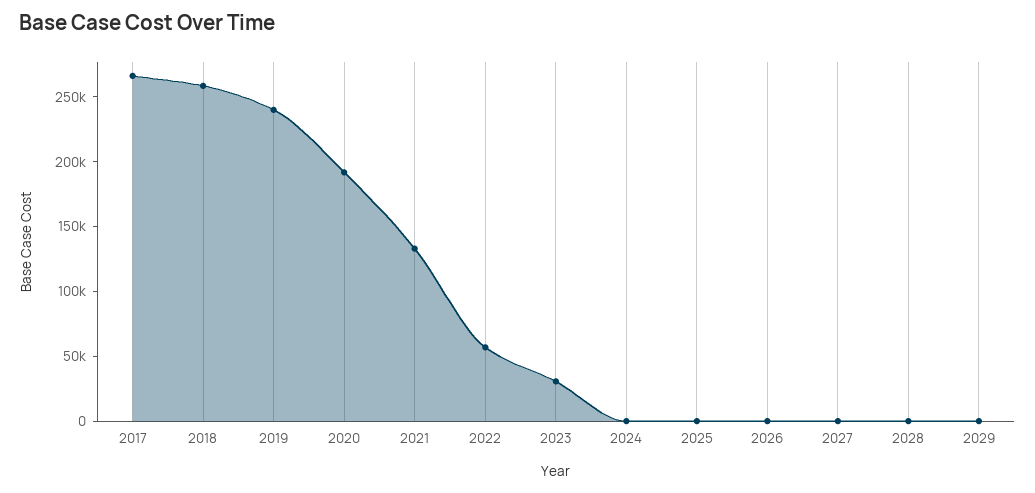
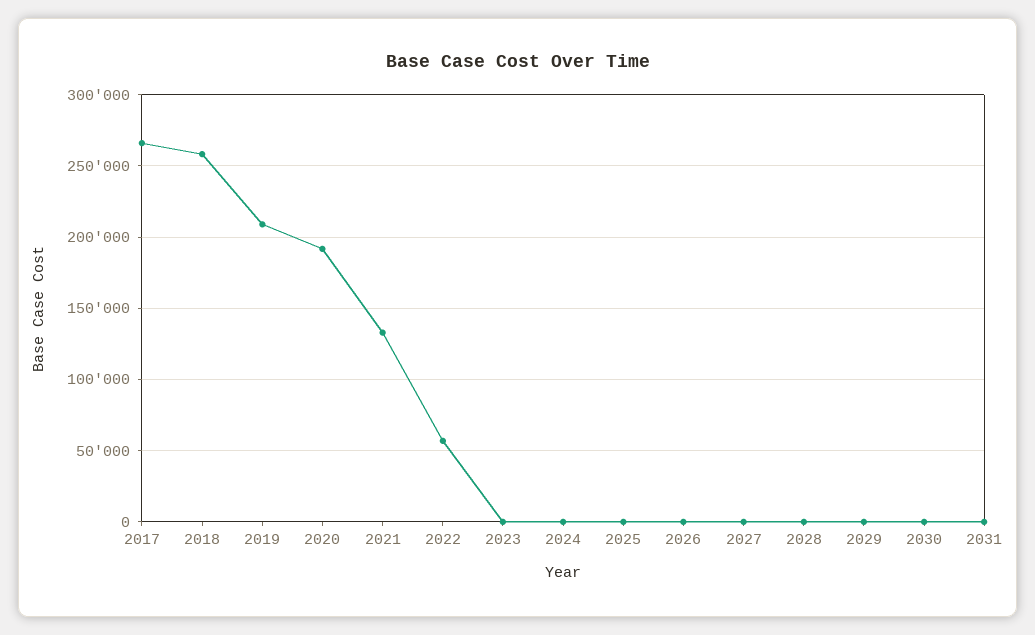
2019: 240000 -> 210000
2023: 30000 -> 0
2030: none -> 0
2031: none -> 0

